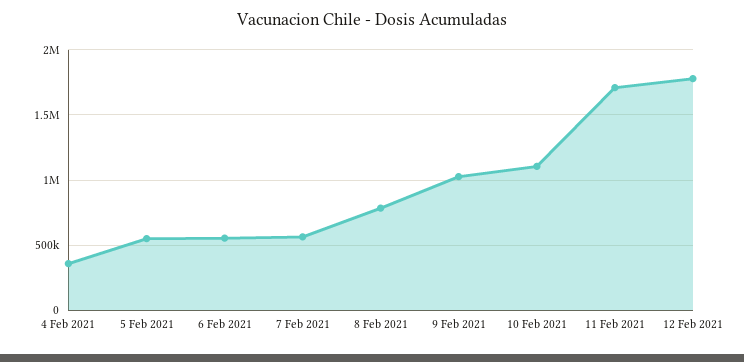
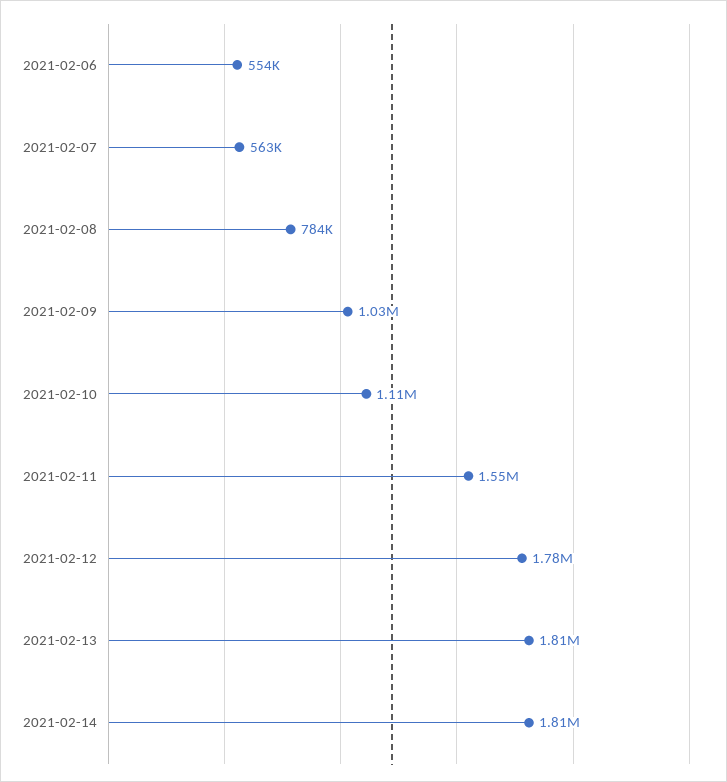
4 Feb 2021: 350000 -> none
5 Feb 2021: 550000 -> none
11 Feb 2021: 1700000 -> 1550000
2021-02-13: none -> 1810000
2021-02-14: none -> 1810000

